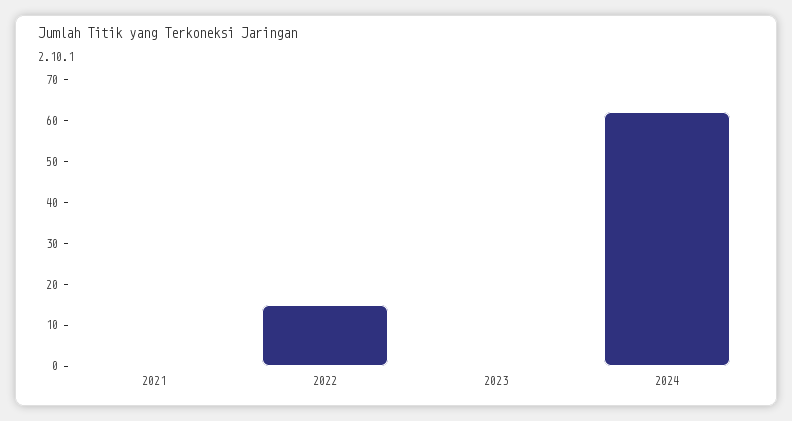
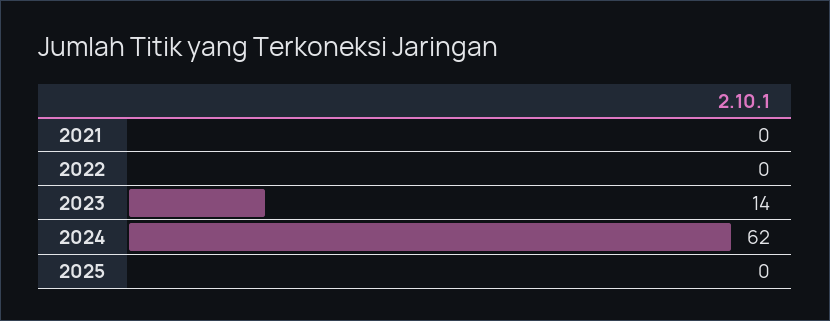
2022: 15 -> 0
2023: 0 -> 14
2025: none -> 0

